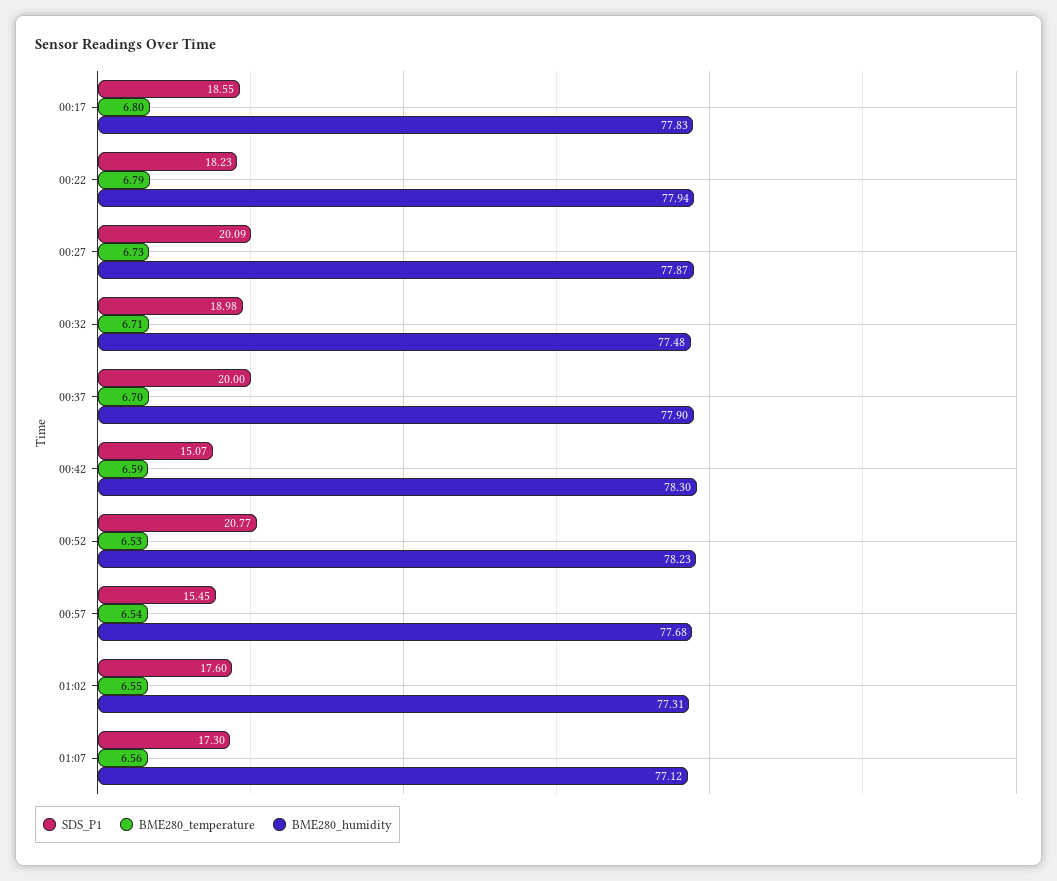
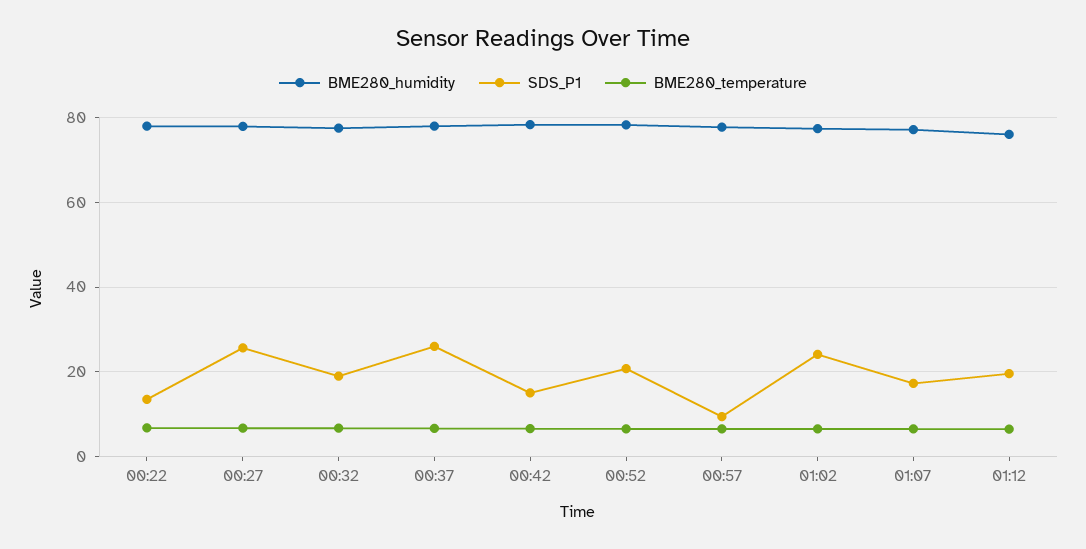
SDS_P1, 00:17: 18.55 -> none
BME280_temperature, 00:17: 6.8 -> none
BME280_humidity, 00:17: 77.83 -> none
SDS_P1, 00:22: 18.23 -> 14
SDS_P1, 00:27: 20.09 -> 26
SDS_P1, 00:37: 20 -> 26
SDS_P1, 00:57: 15.45 -> 10
SDS_P1, 01:02: 17.6 -> 24
BME280_humidity, 01:12: none -> 76
SDS_P1, 01:12: none -> 20
BME280_temperature, 01:12: none -> 6

